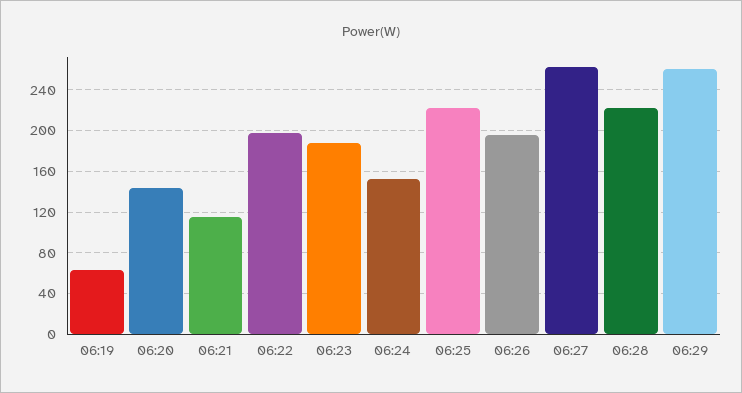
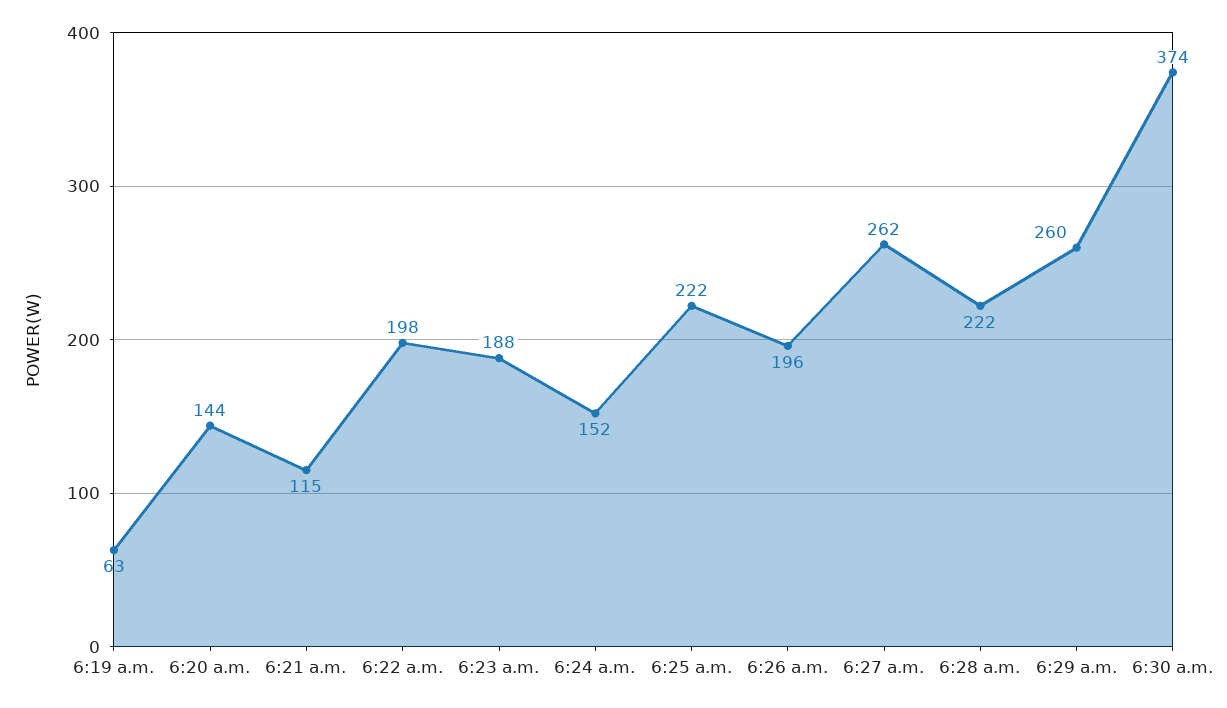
6:30 a.m.: none -> 374

